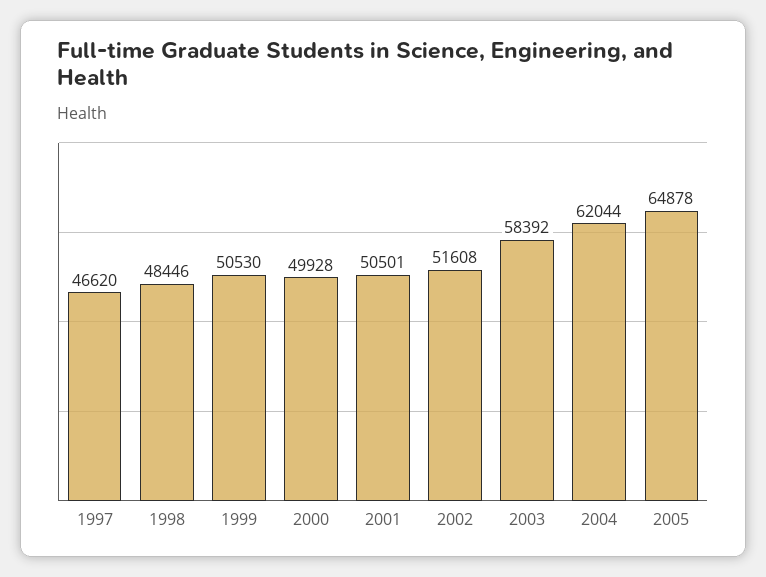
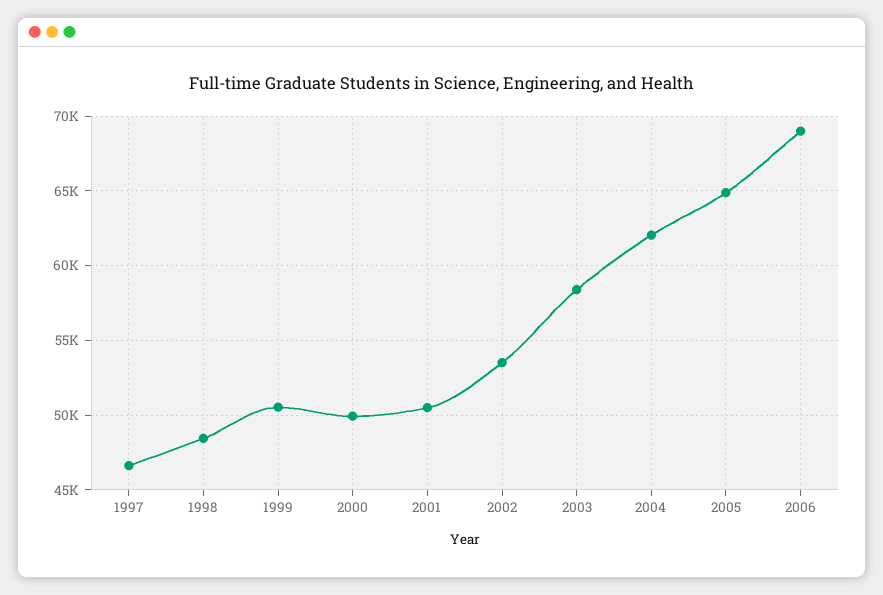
2002: 51608 -> 53500
2006: none -> 69000

